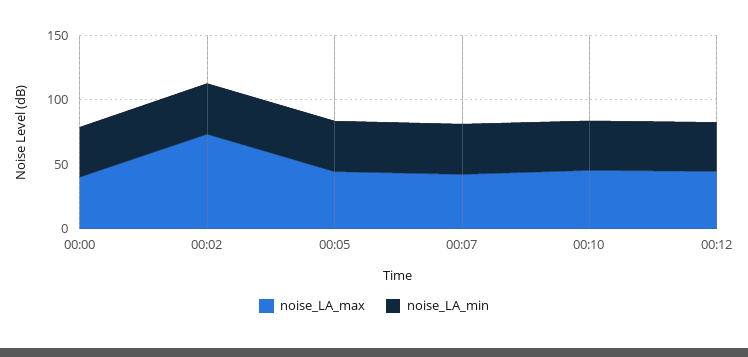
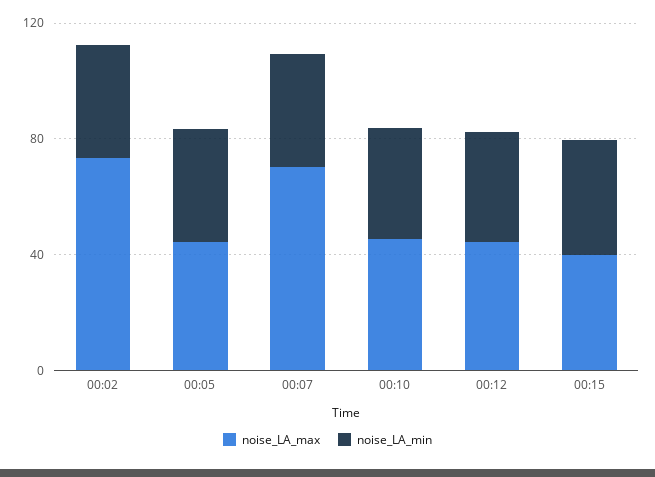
noise_LA_max, 00:00: 40 -> none
noise_LA_min, 00:00: 40 -> none
noise_LA_max, 00:07: 40 -> 70
noise_LA_max, 00:15: none -> 40
noise_LA_min, 00:15: none -> 40

